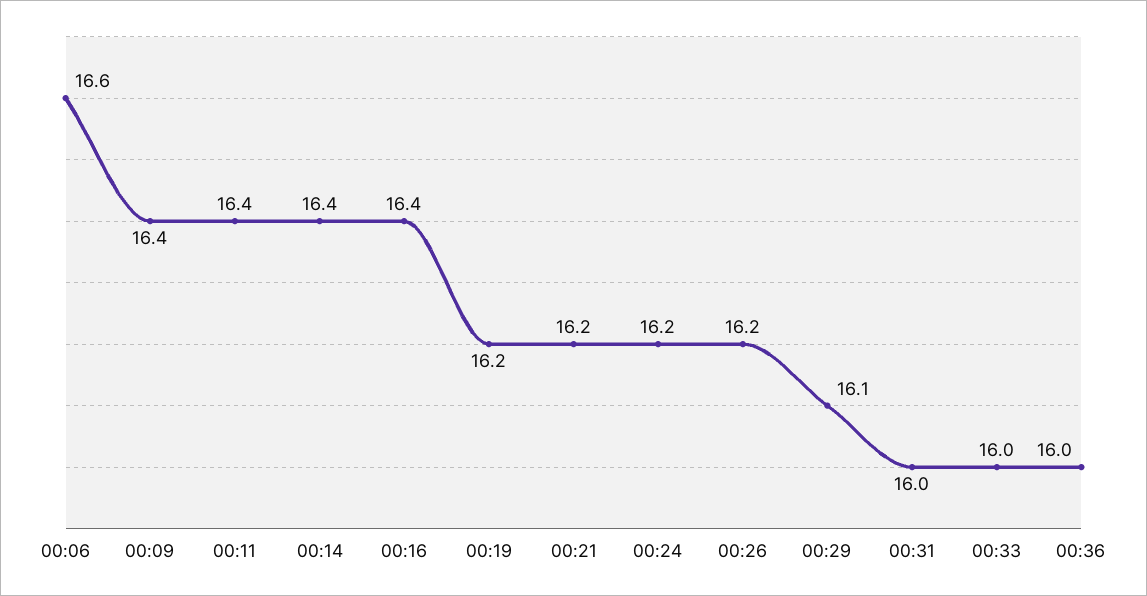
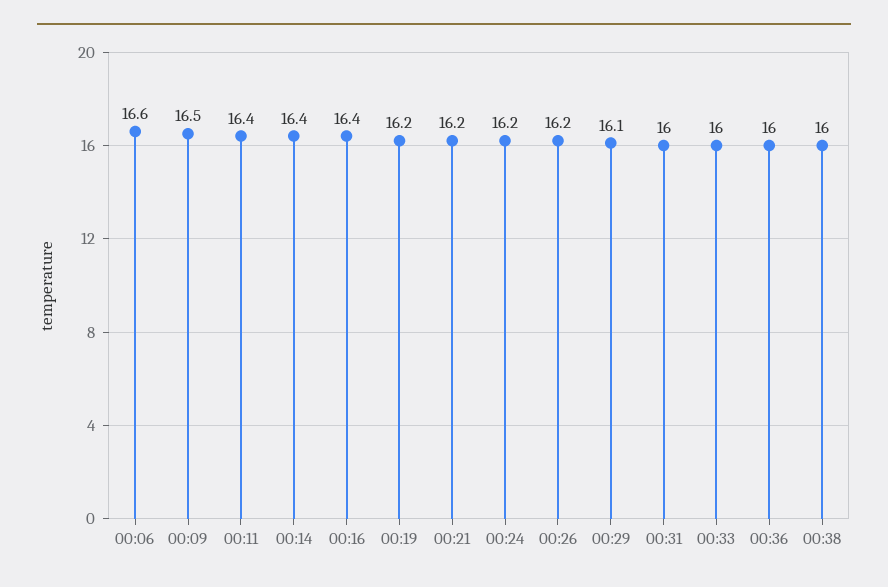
00:09: 16.4 -> 16.5
00:38: none -> 16

